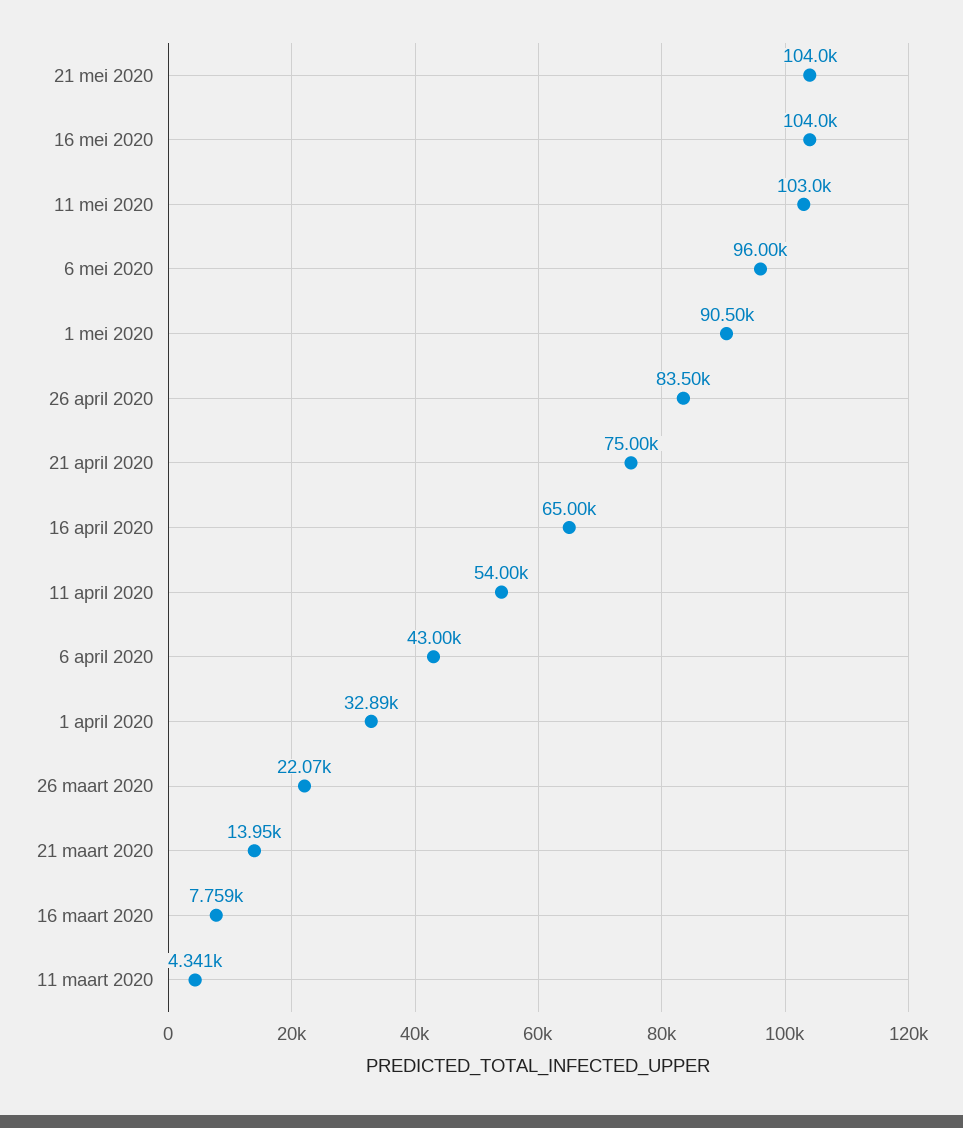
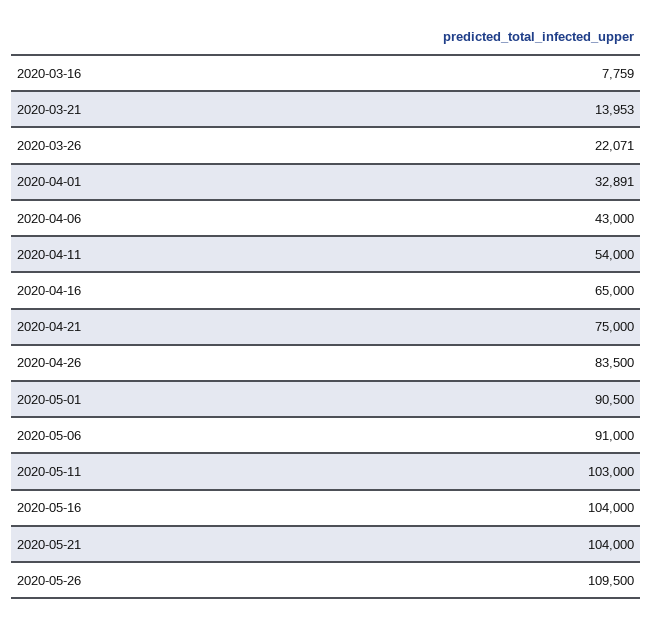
6 mei 2020: 96000 -> 91000
11 maart 2020: 4341 -> none
2020-05-26: none -> 109500

